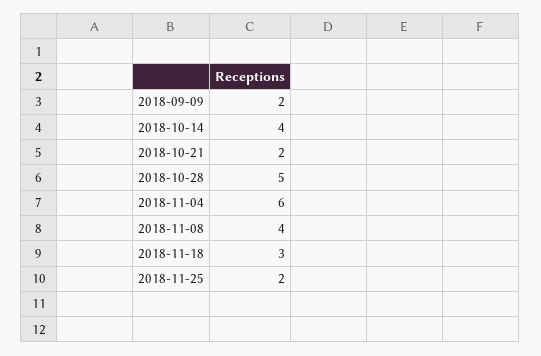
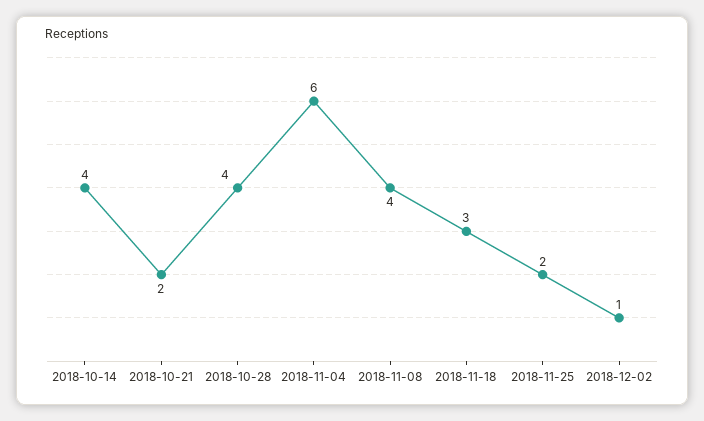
2018-09-09: 2 -> none
2018-10-28: 5 -> 4
2018-12-02: none -> 1

